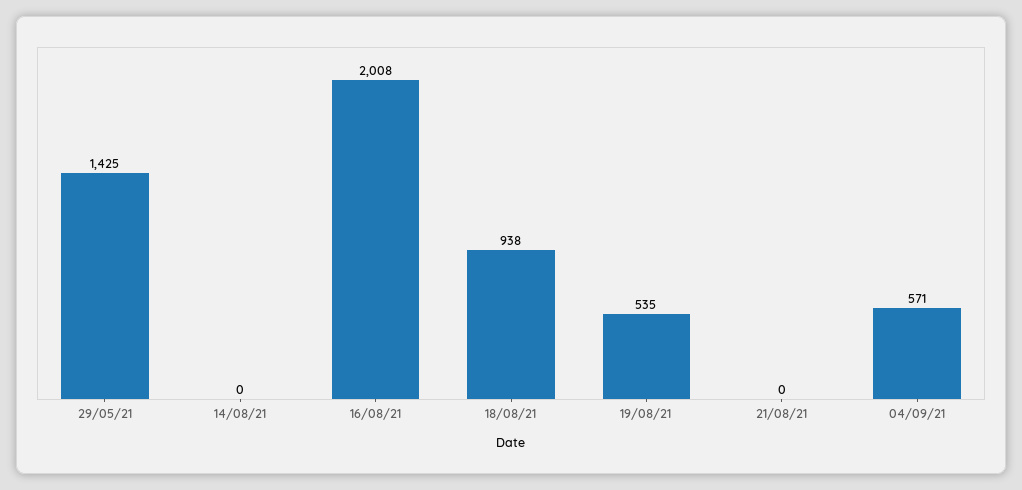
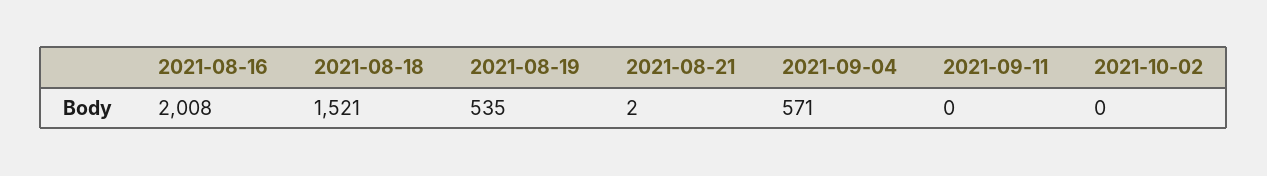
29/05/21: 1425 -> none
14/08/21: 0 -> none
18/08/21: 938 -> 1521
21/08/21: 0 -> 2
2021-09-11: none -> 0
2021-10-02: none -> 0

